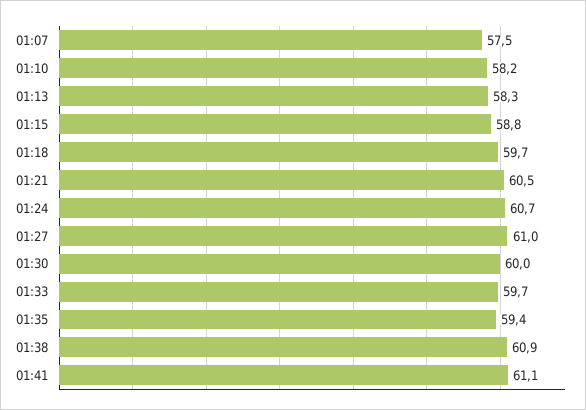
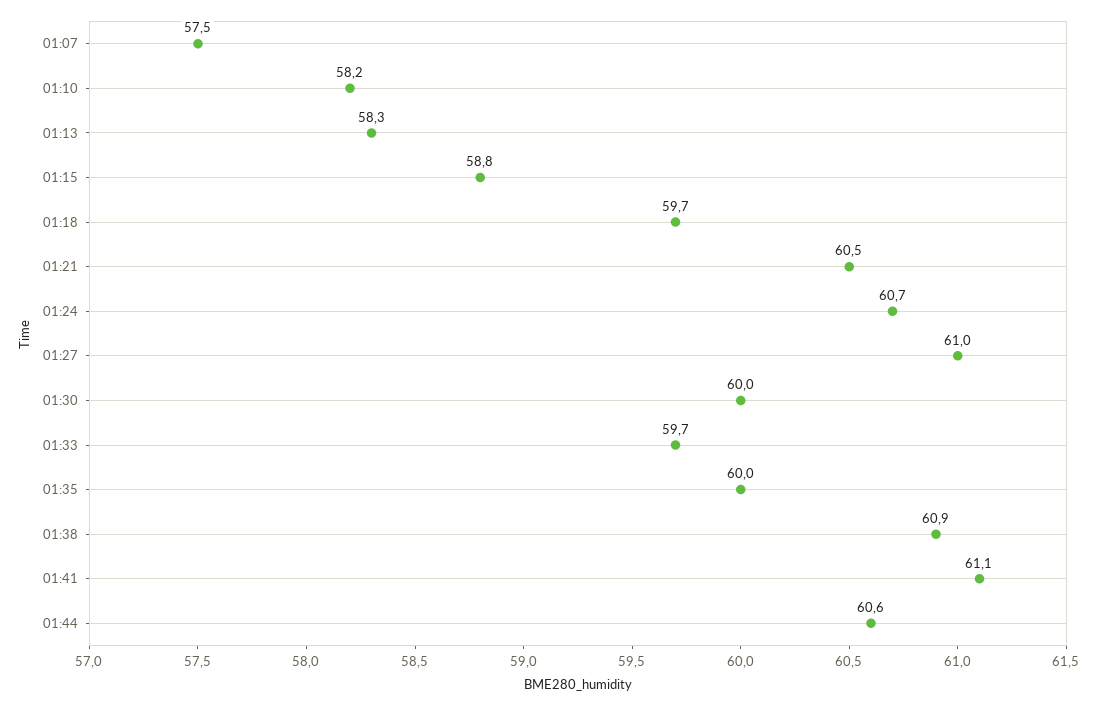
01:35: 59.4 -> 60
01:44: none -> 60.6

